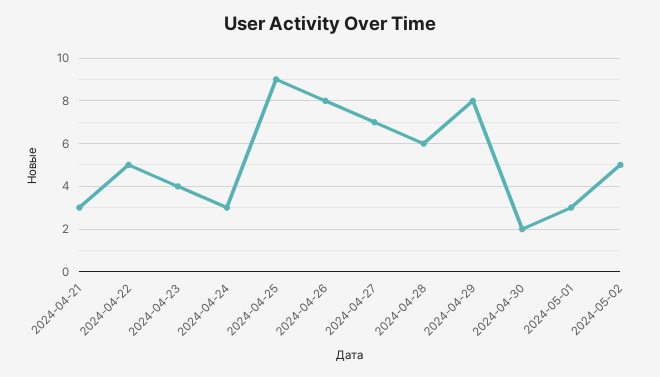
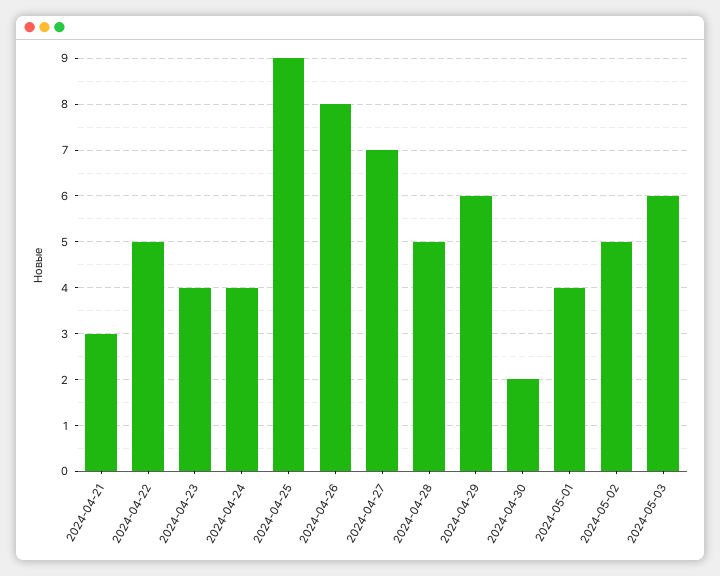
2024-04-24: 3 -> 4
2024-04-28: 6 -> 5
2024-04-29: 8 -> 6
2024-05-01: 3 -> 4
2024-05-03: none -> 6

